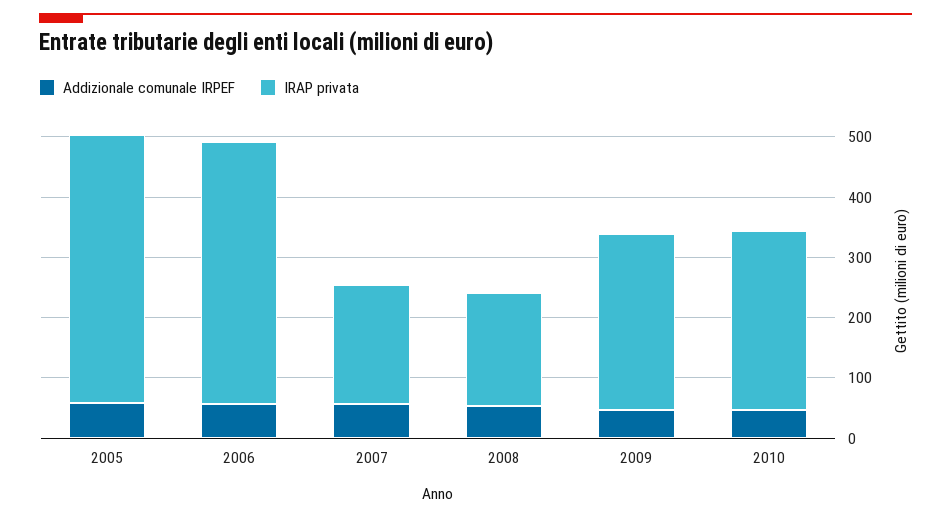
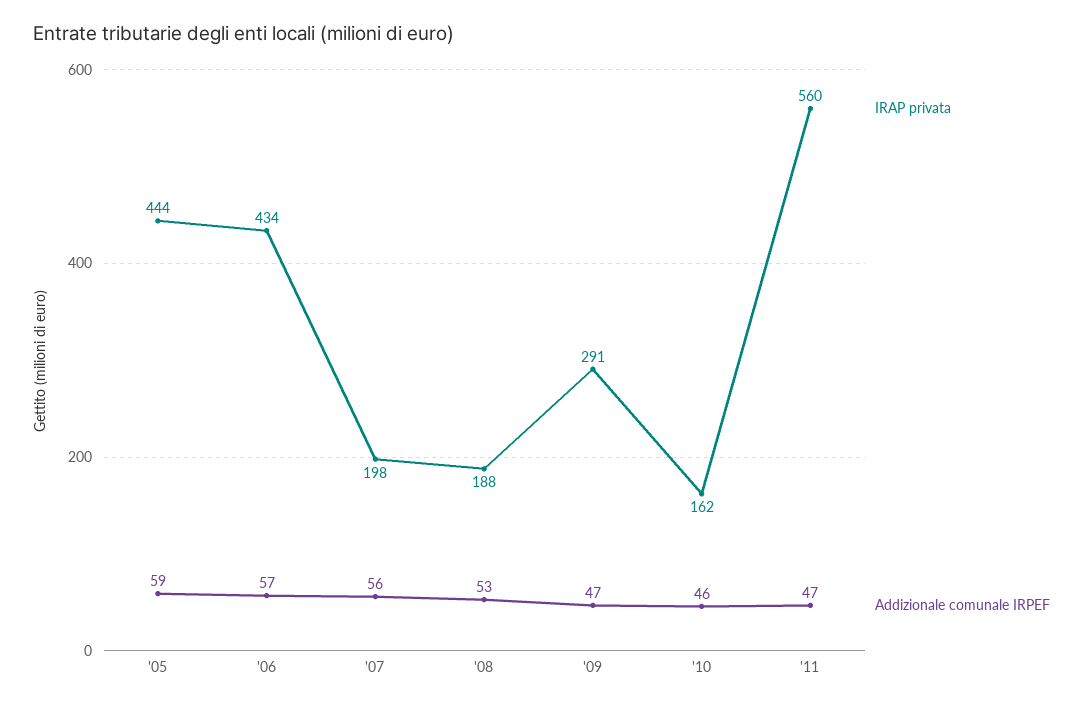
IRAP privata, 2010: 300 -> 162
IRAP privata, '11: none -> 560
Addizionale comunale IRPEF, '11: none -> 47

